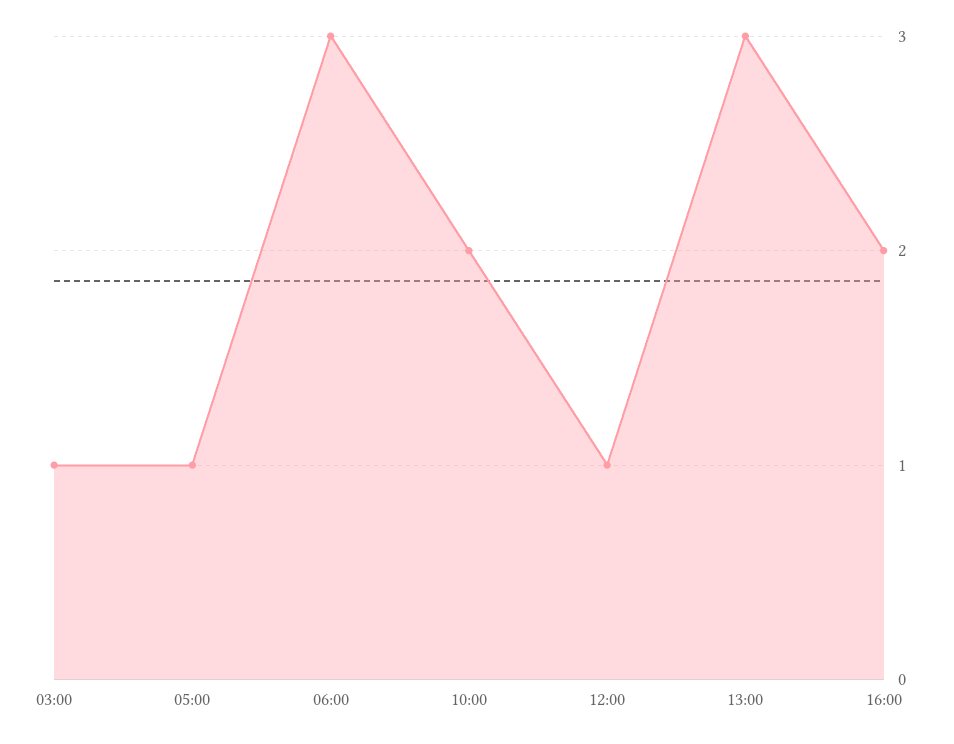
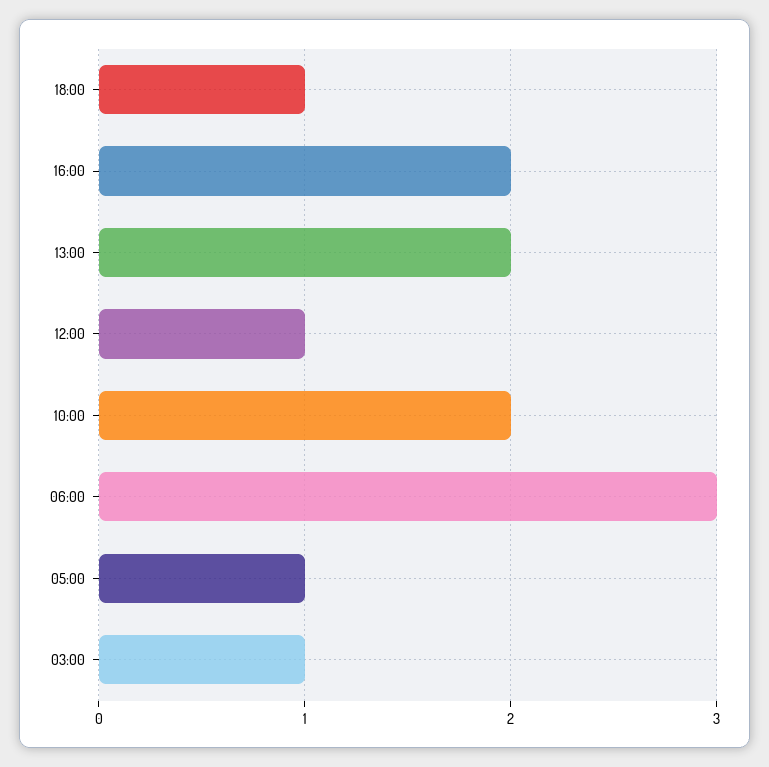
13:00: 3 -> 2
18:00: none -> 1

